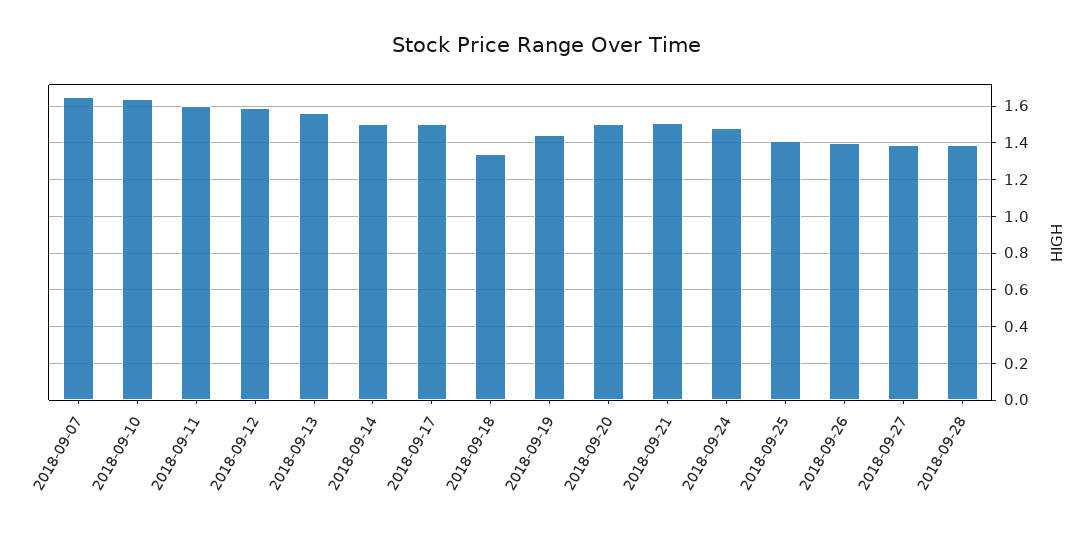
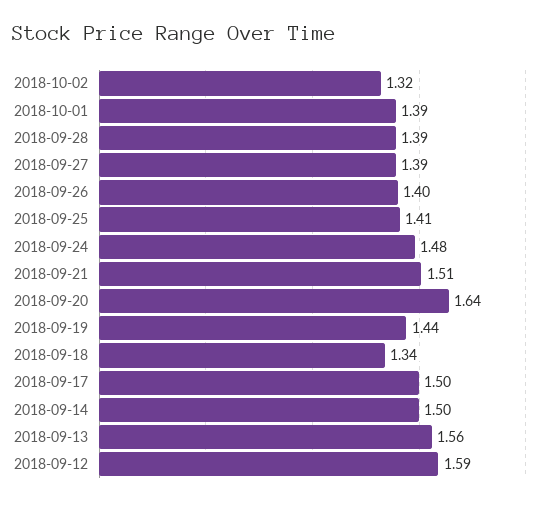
2018-09-07: 1.65 -> none
2018-09-10: 1.65 -> none
2018-09-11: 1.6 -> none
2018-09-20: 1.5 -> 1.64
2018-10-02: none -> 1.32
2018-10-01: none -> 1.39

